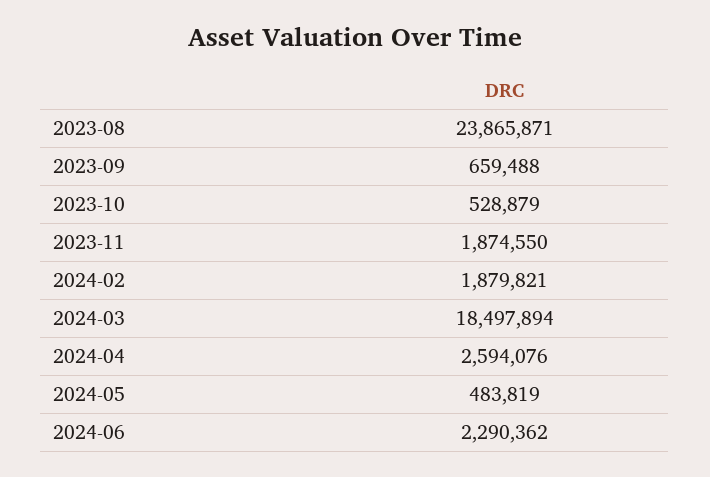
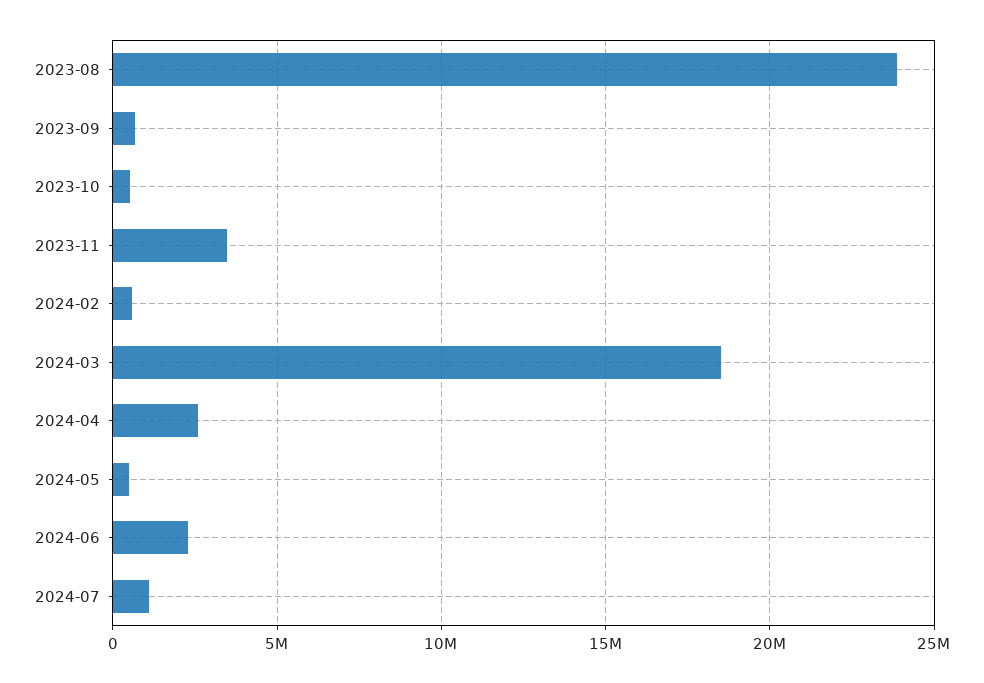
2023-11: 1874550 -> 3500000
2024-02: 1879821 -> 500000
2024-07: none -> 1000000

